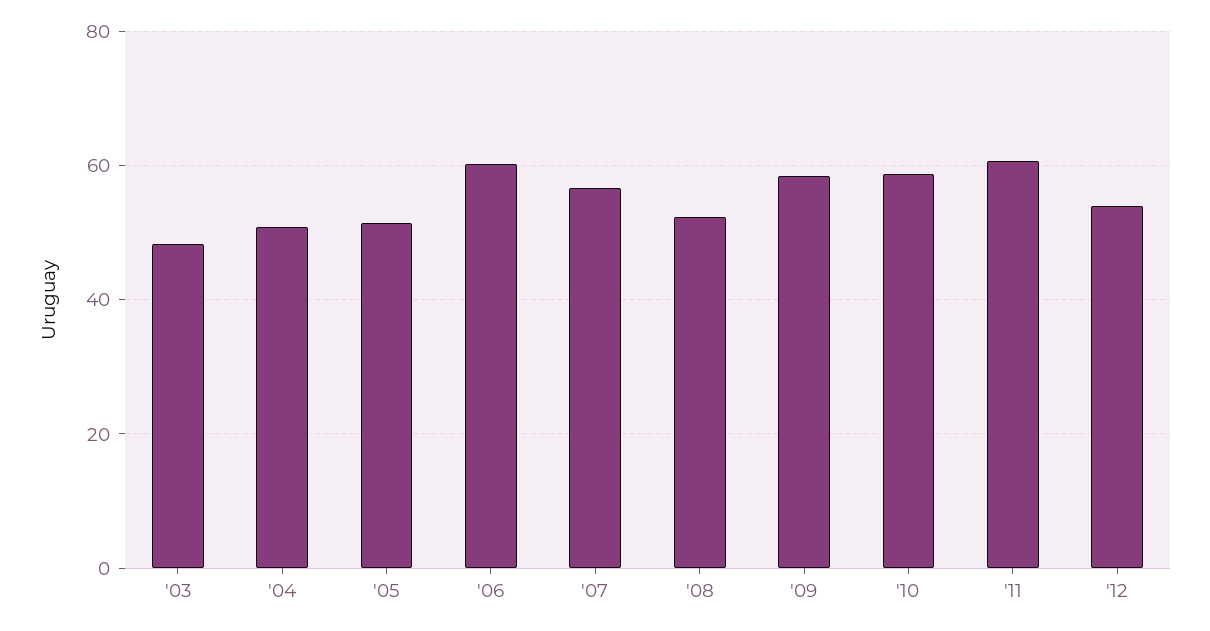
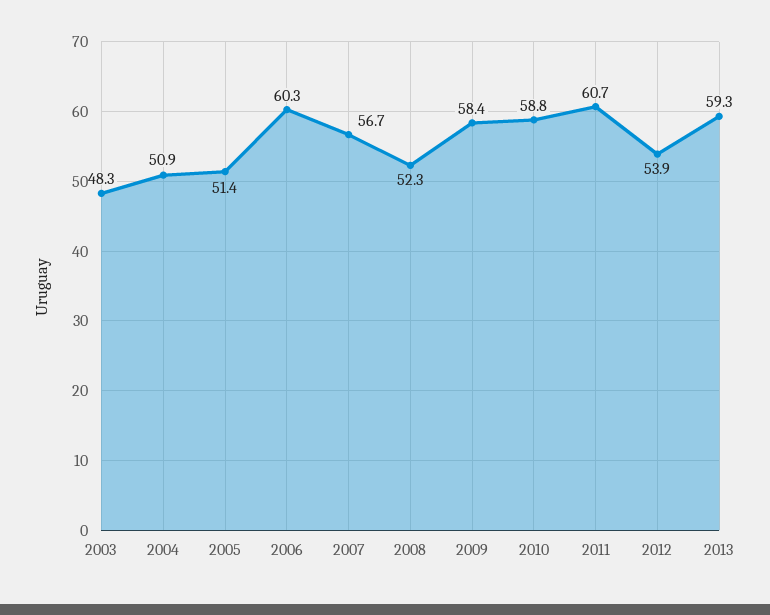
2013: none -> 59.3

